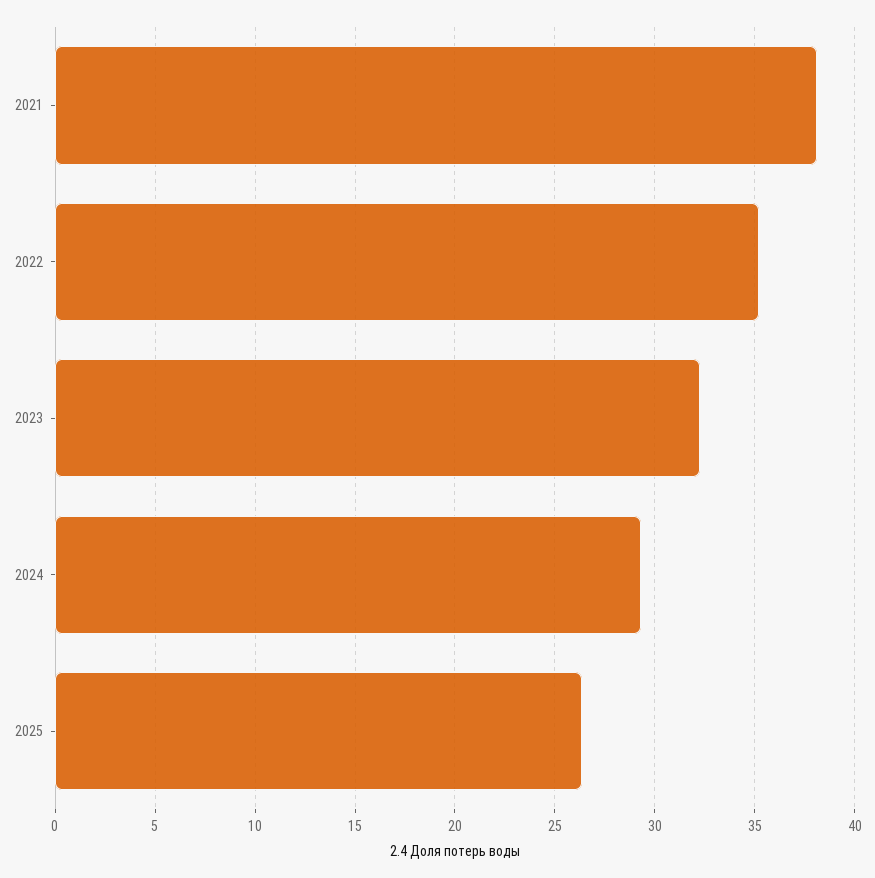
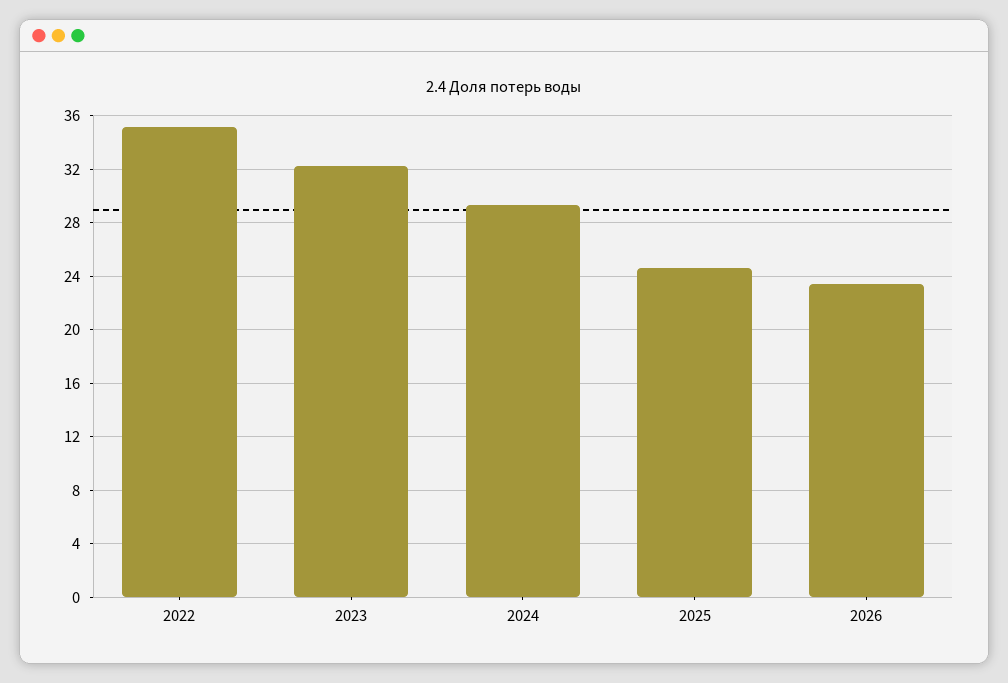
2021: 38 -> none
2025: 26.5 -> 24.5
2026: none -> 23.5

